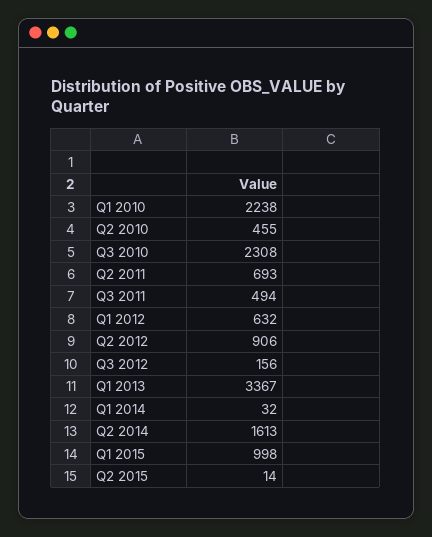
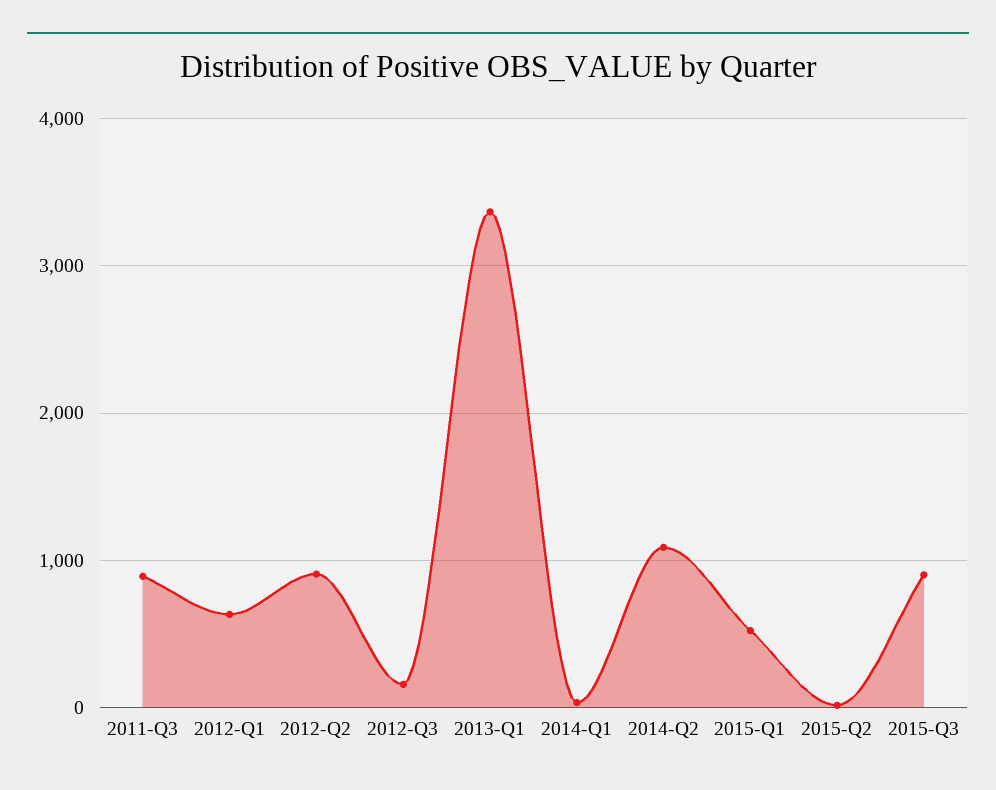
Q1 2010: 2238 -> none
Q2 2010: 455 -> none
Q3 2010: 2308 -> none
Q2 2011: 693 -> none
Q3 2011: 494 -> 900
Q2 2014: 1613 -> 1100
Q1 2015: 998 -> 500
2015-Q3: none -> 900

